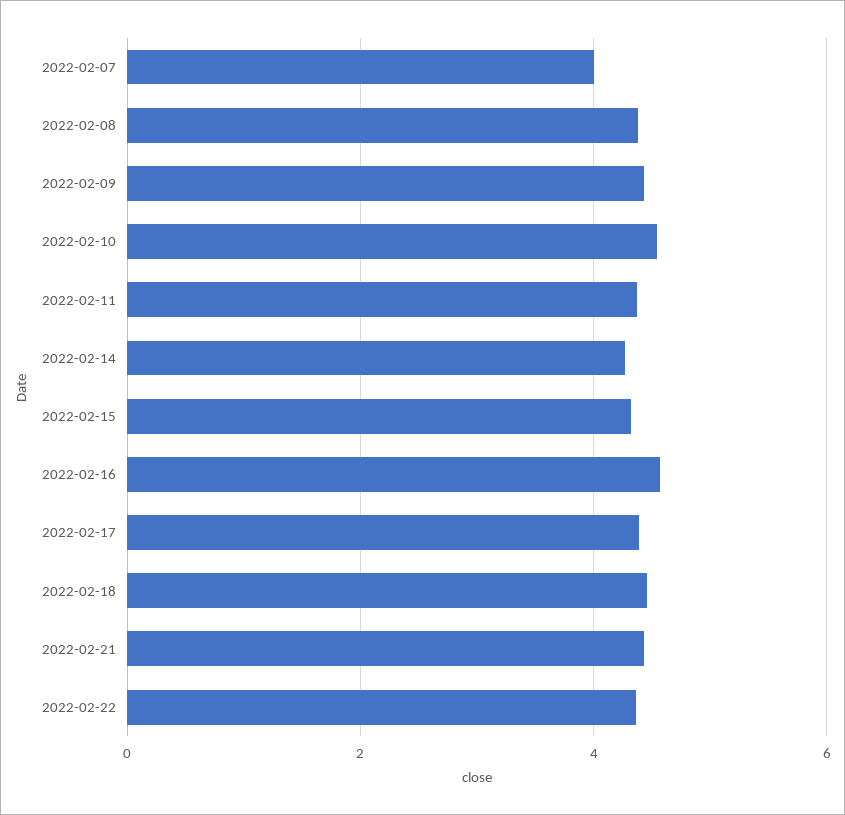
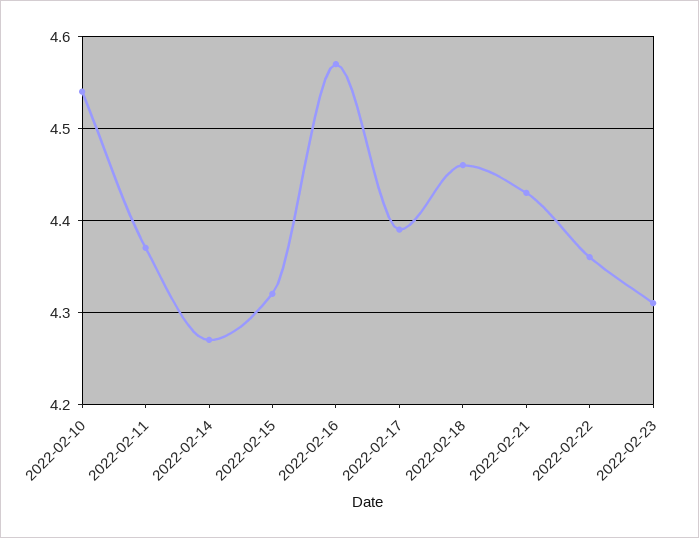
2022-02-07: 4 -> none
2022-02-08: 4.4 -> none
2022-02-09: 4.4 -> none
2022-02-23: none -> 4.31

